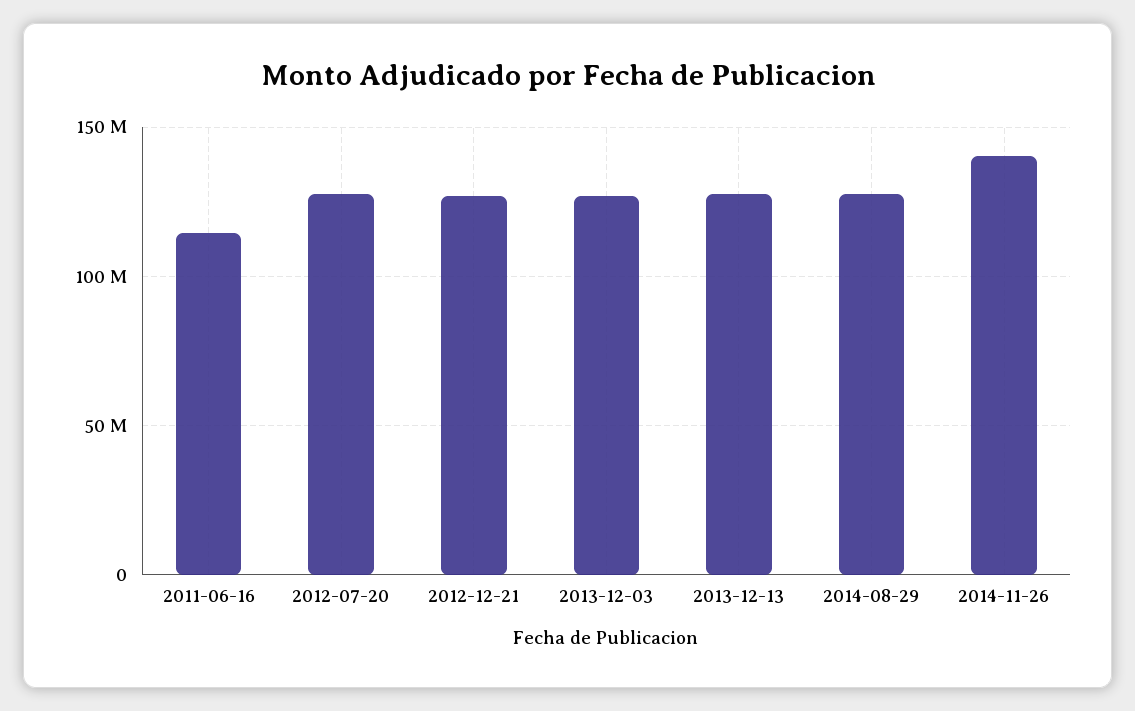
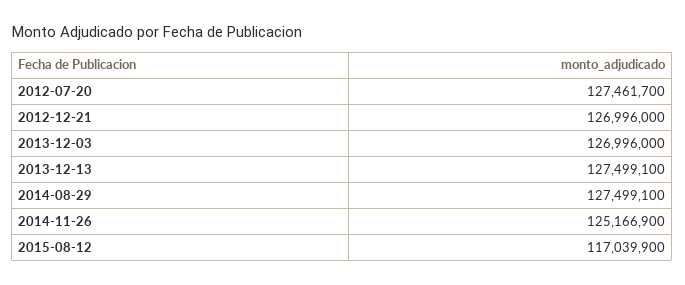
2011-06-16: 115000000 -> none
2014-11-26: 140000000 -> 125166900
2015-08-12: none -> 117039900

